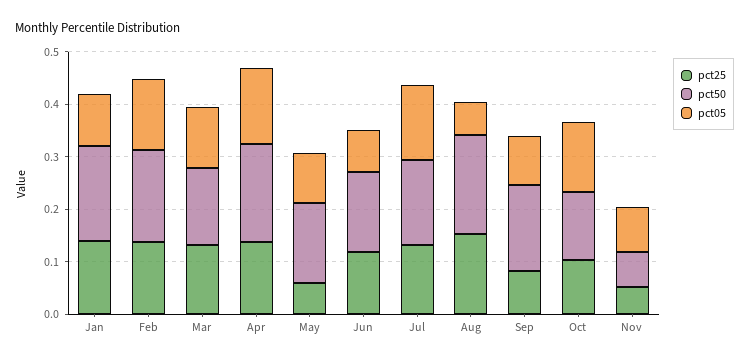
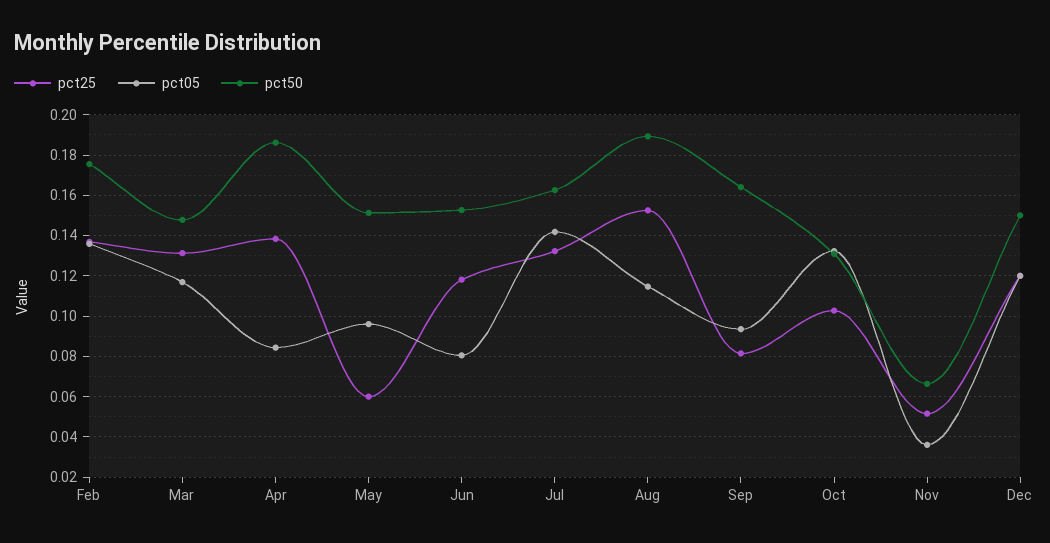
pct25, Jan: 0.14 -> none
pct50, Jan: 0.18 -> none
pct05, Jan: 0.1 -> none
pct05, Apr: 0.14 -> 0.085
pct05, Aug: 0.06 -> 0.115
pct05, Nov: 0.08 -> 0.035
pct25, Dec: none -> 0.12
pct05, Dec: none -> 0.12
pct50, Dec: none -> 0.15

